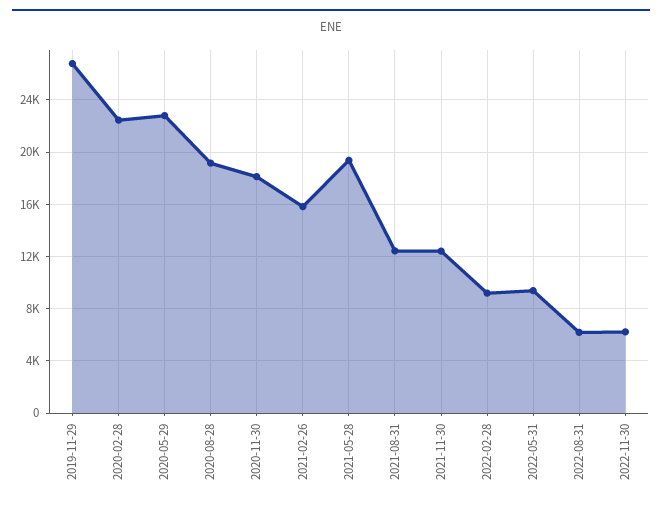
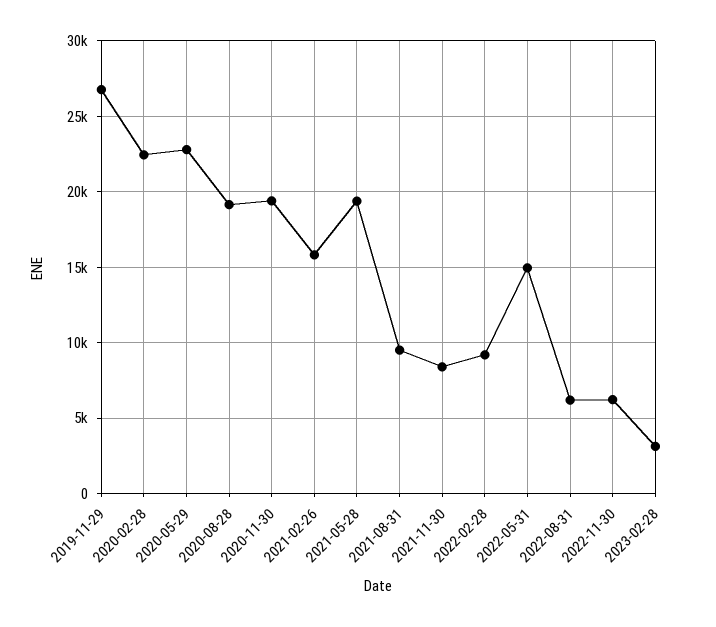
2020-11-30: 18000 -> 19500
2021-08-31: 12500 -> 9500
2021-11-30: 12500 -> 8500
2022-05-31: 9500 -> 15000
2023-02-28: none -> 3000

